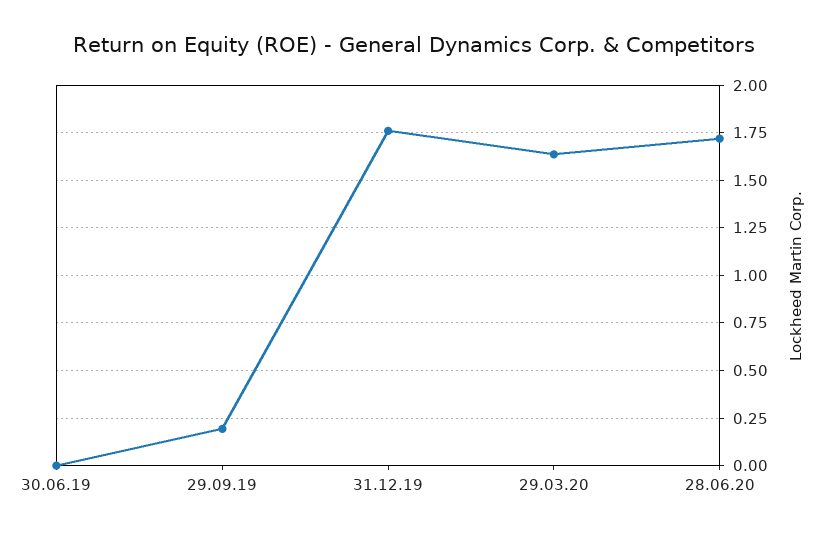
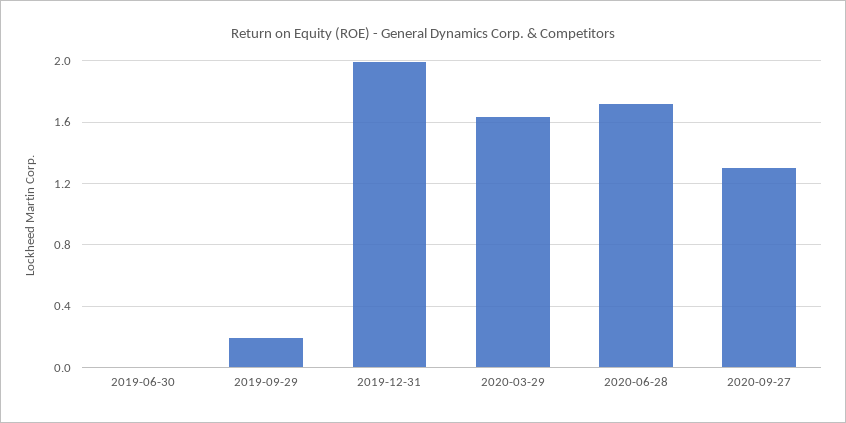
31.12.19: 1.75 -> 2
2020-09-27: none -> 1.3

